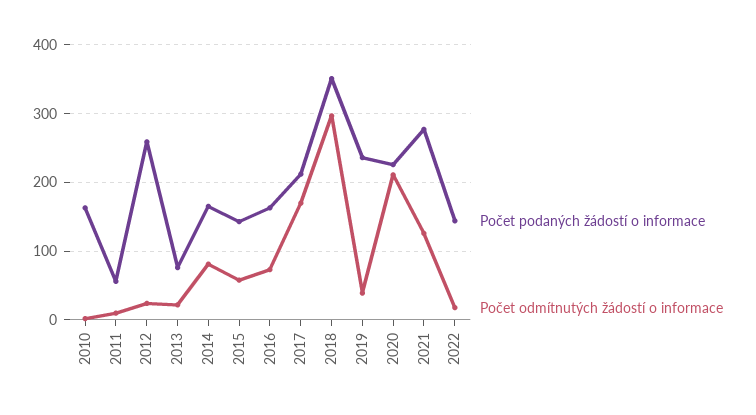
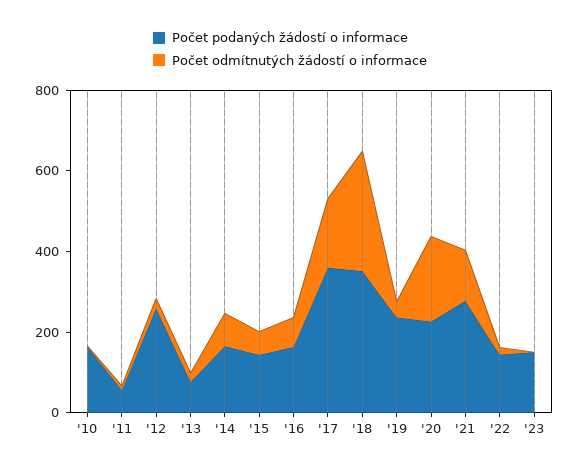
Počet podaných žádostí o informace, 2017: 210 -> 350
Počet podaných žádostí o informace, '23: none -> 150
Počet odmítnutých žádostí o informace, '23: none -> 0

